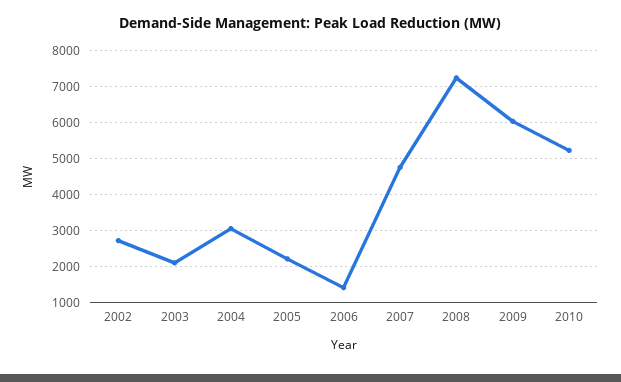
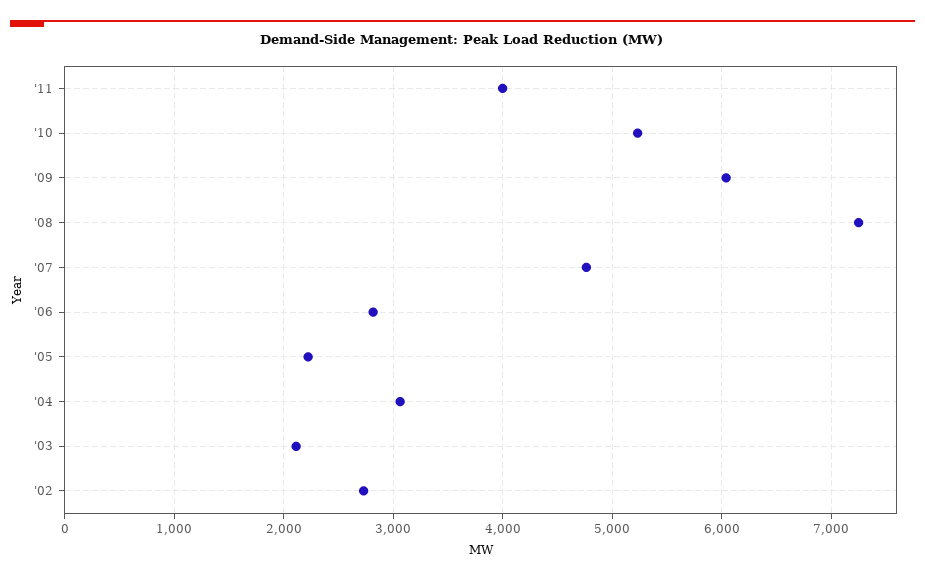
2006: 1400 -> 2800
'11: none -> 4000

